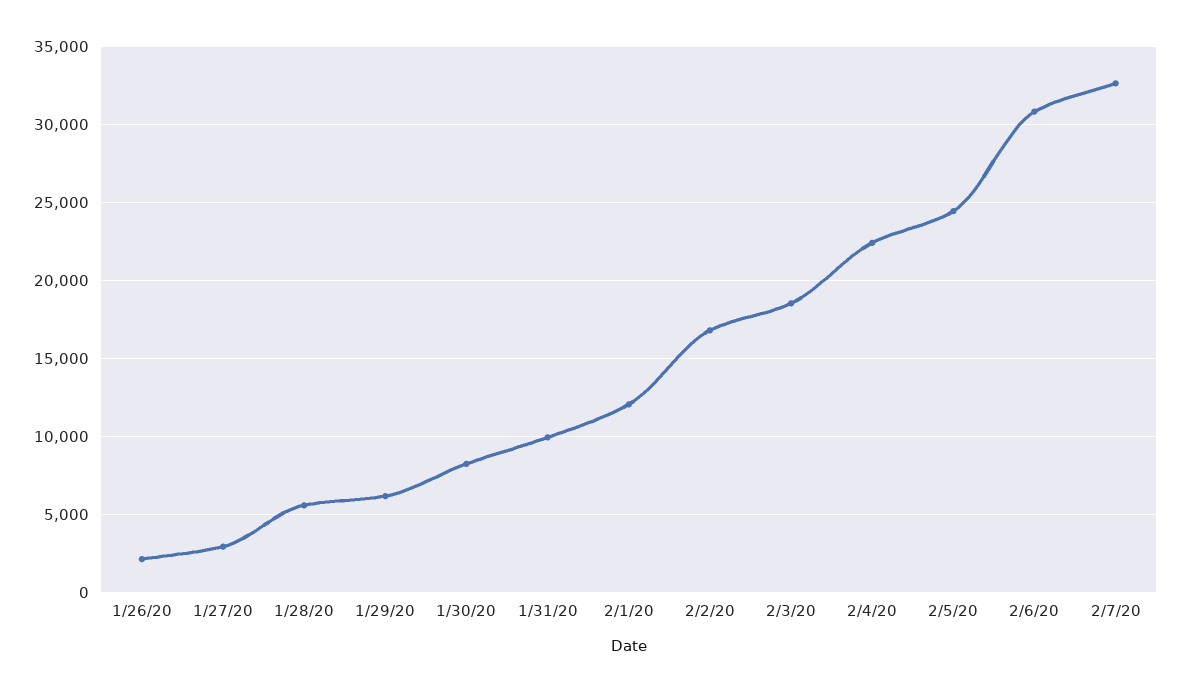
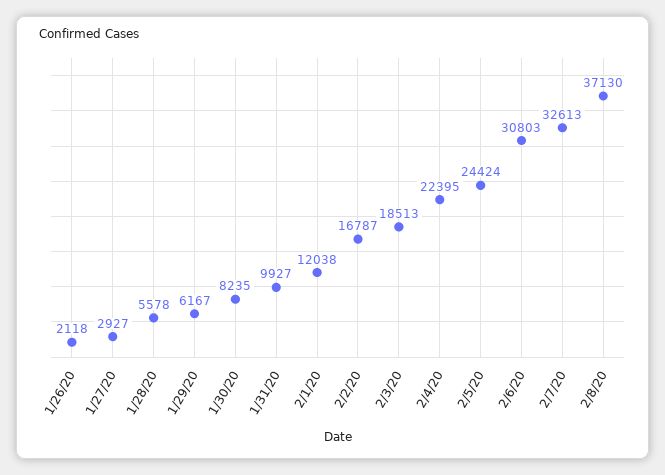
2/8/20: none -> 37130

